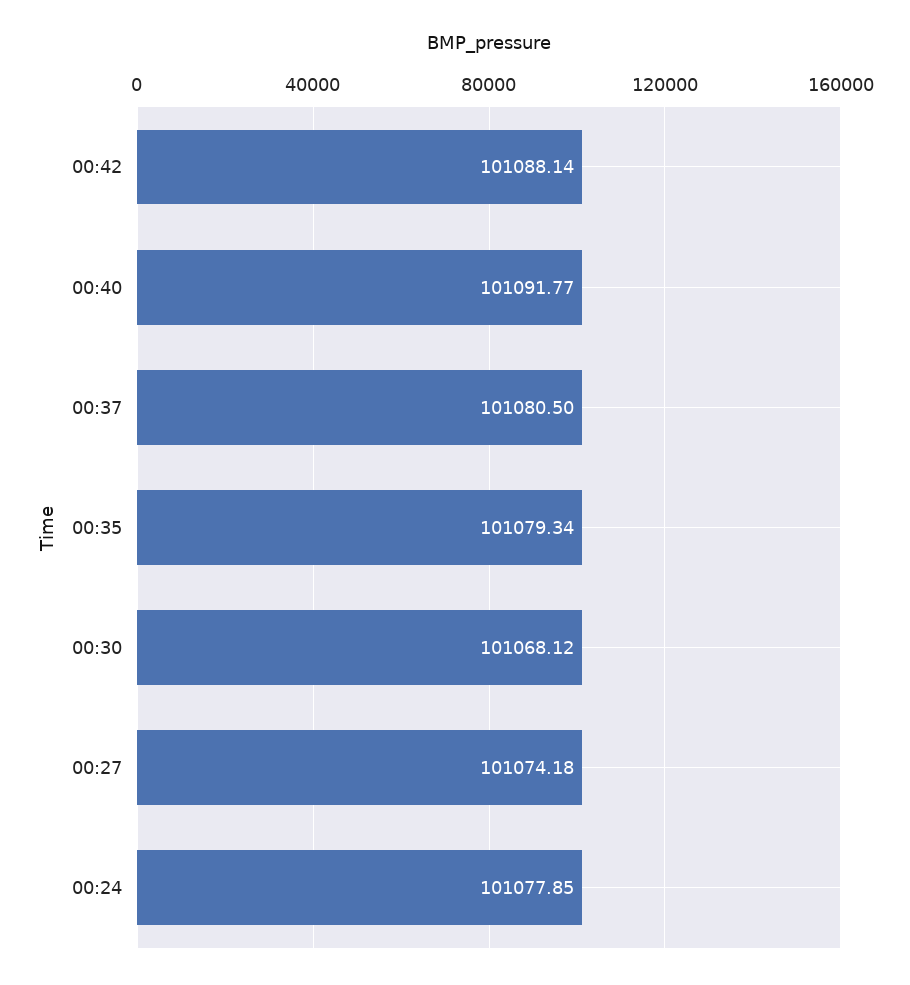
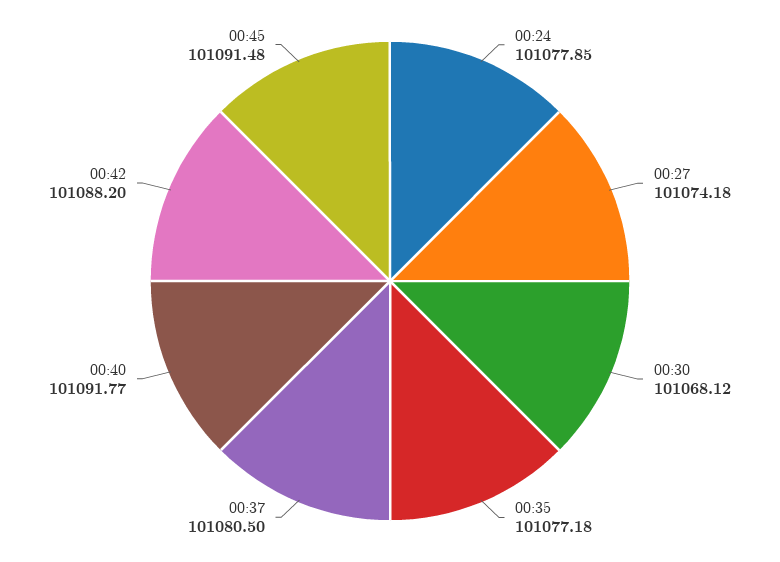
00:42: 101088.14 -> 101088.2
00:35: 101079.34 -> 101077.18
00:45: none -> 101091.48

